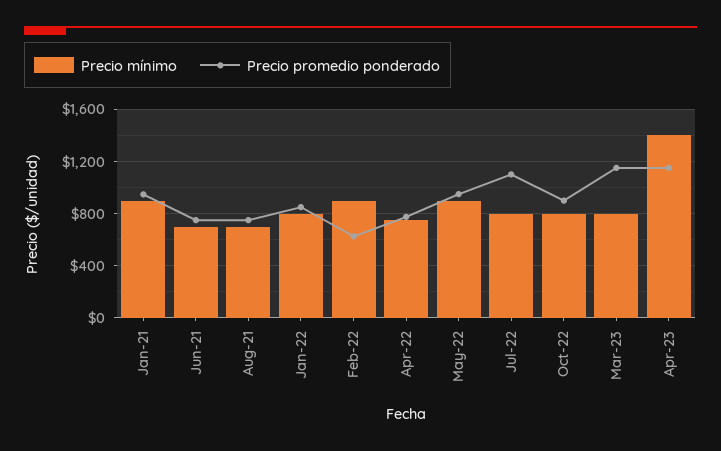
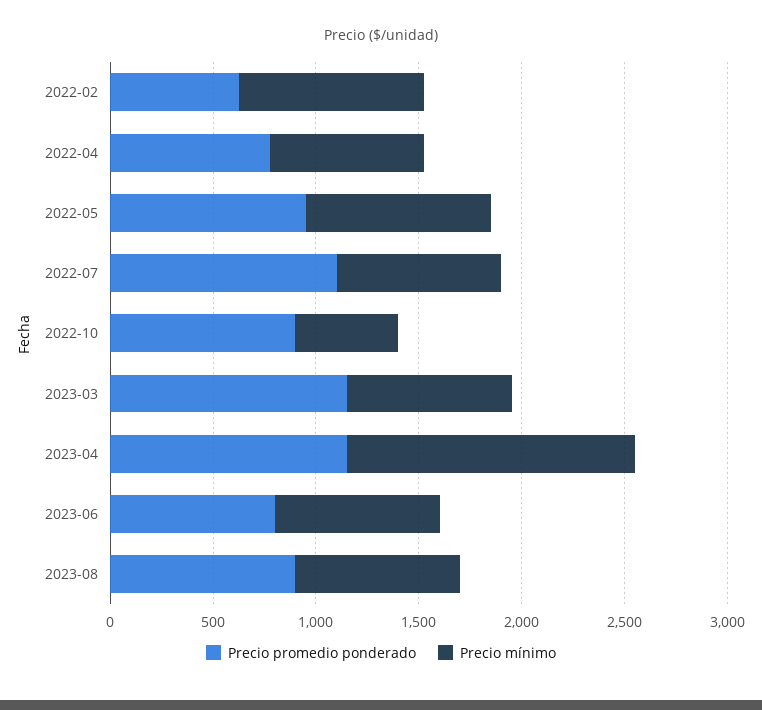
Precio mínimo, Jan-21: 900 -> none
Precio promedio ponderado, Jan-21: 950 -> none
Precio mínimo, Jun-21: 700 -> none
Precio promedio ponderado, Jun-21: 750 -> none
Precio mínimo, Aug-21: 700 -> none
Precio promedio ponderado, Aug-21: 750 -> none
Precio mínimo, Jan-22: 800 -> none
Precio promedio ponderado, Jan-22: 850 -> none
Precio mínimo, Oct-22: 800 -> 500
Precio promedio ponderado, 2023-06: none -> 800
Precio mínimo, 2023-06: none -> 800
Precio promedio ponderado, 2023-08: none -> 900
Precio mínimo, 2023-08: none -> 800

